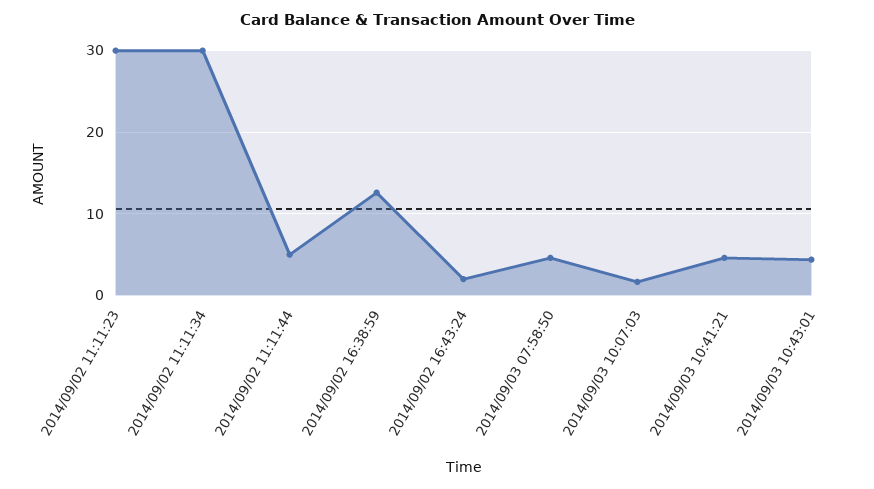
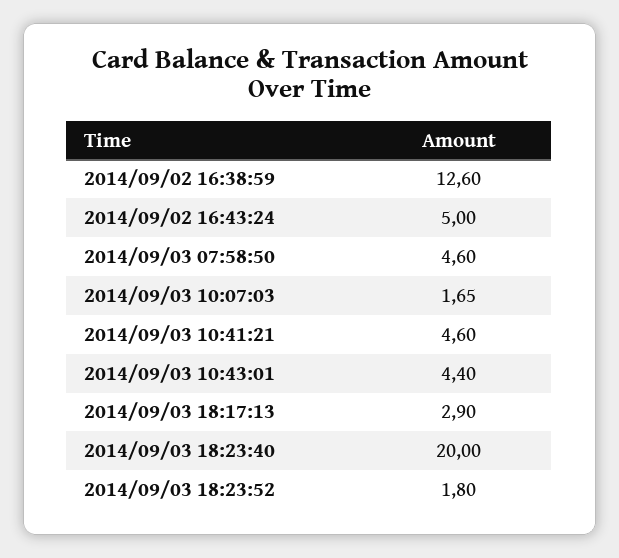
2014/09/02 11:11:23: 30 -> none
2014/09/02 11:11:34: 30 -> none
2014/09/02 11:11:44: 5 -> none
2014/09/02 16:43:24: 2 -> 5
2014/09/03 18:17:13: none -> 2.9
2014/09/03 18:23:40: none -> 20
2014/09/03 18:23:52: none -> 1.8

